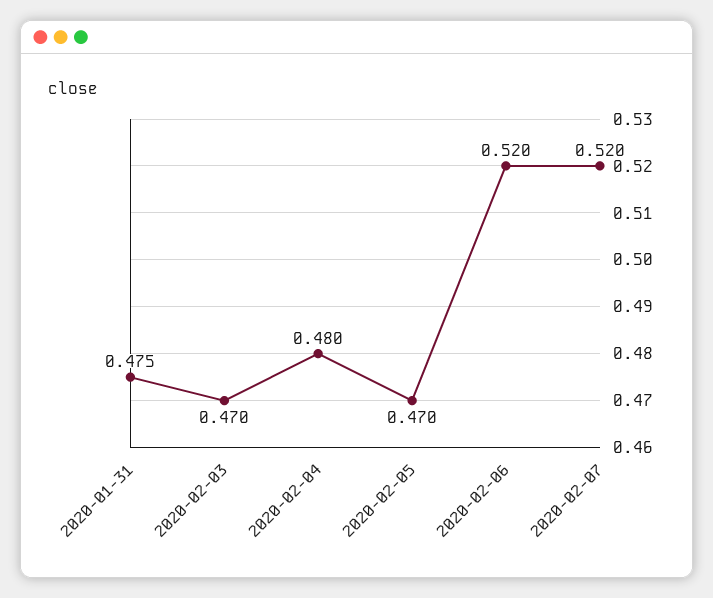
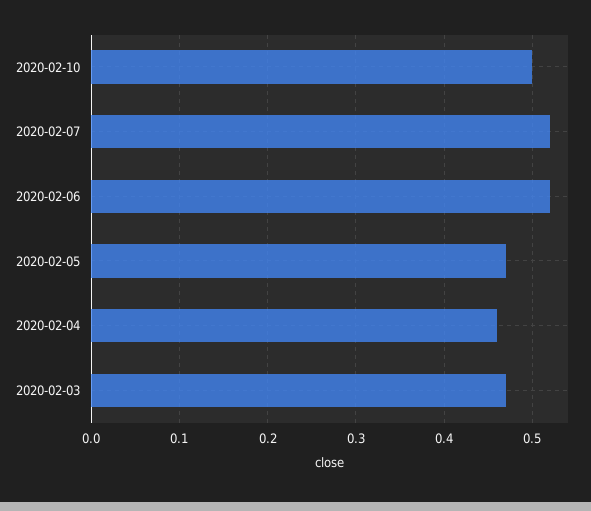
2020-01-31: 0.475 -> none
2020-02-04: 0.48 -> 0.46
2020-02-10: none -> 0.5

